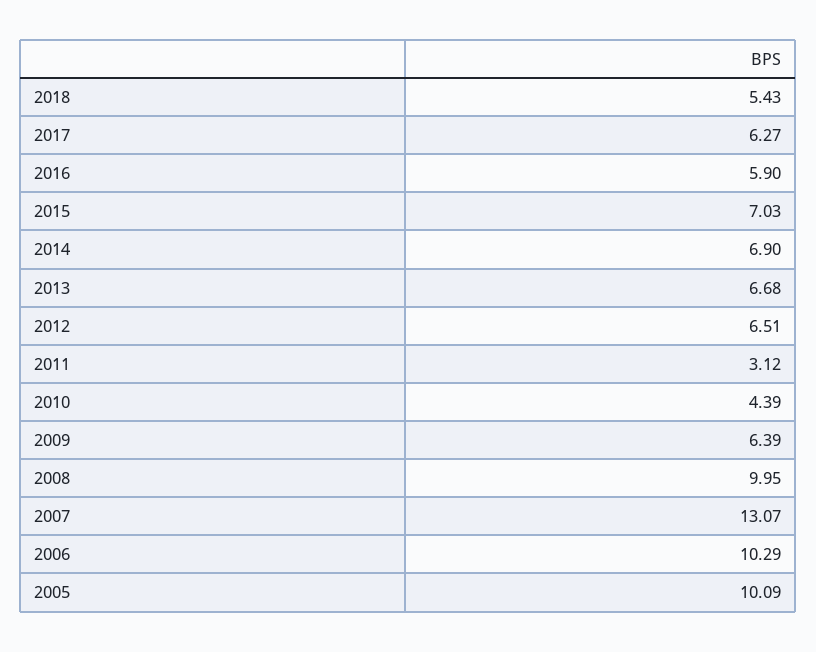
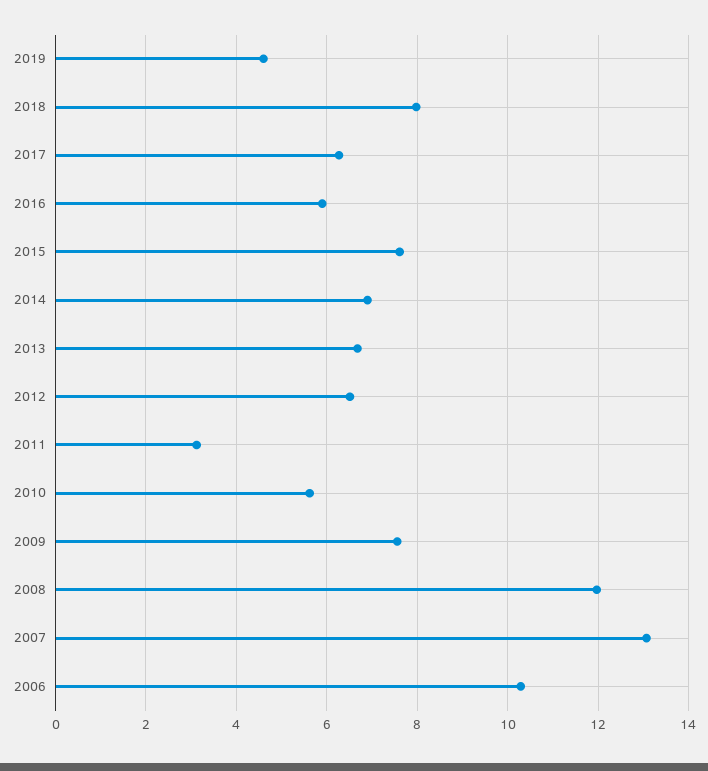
2018: 5.43 -> 8
2015: 7.03 -> 7.6
2010: 4.39 -> 5.6
2009: 6.39 -> 7.6
2008: 9.95 -> 12
2005: 10.09 -> none
2019: none -> 4.6

